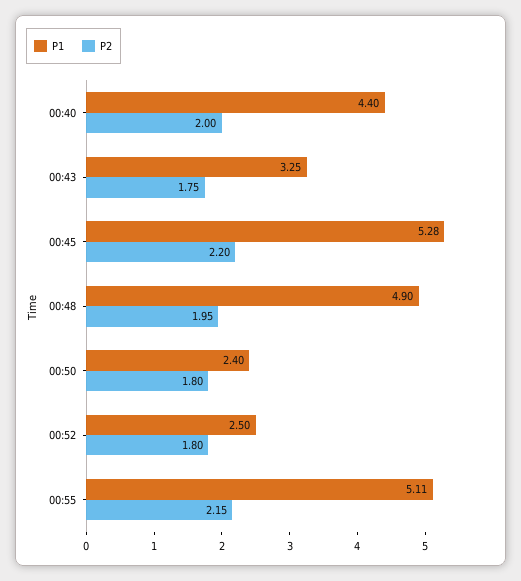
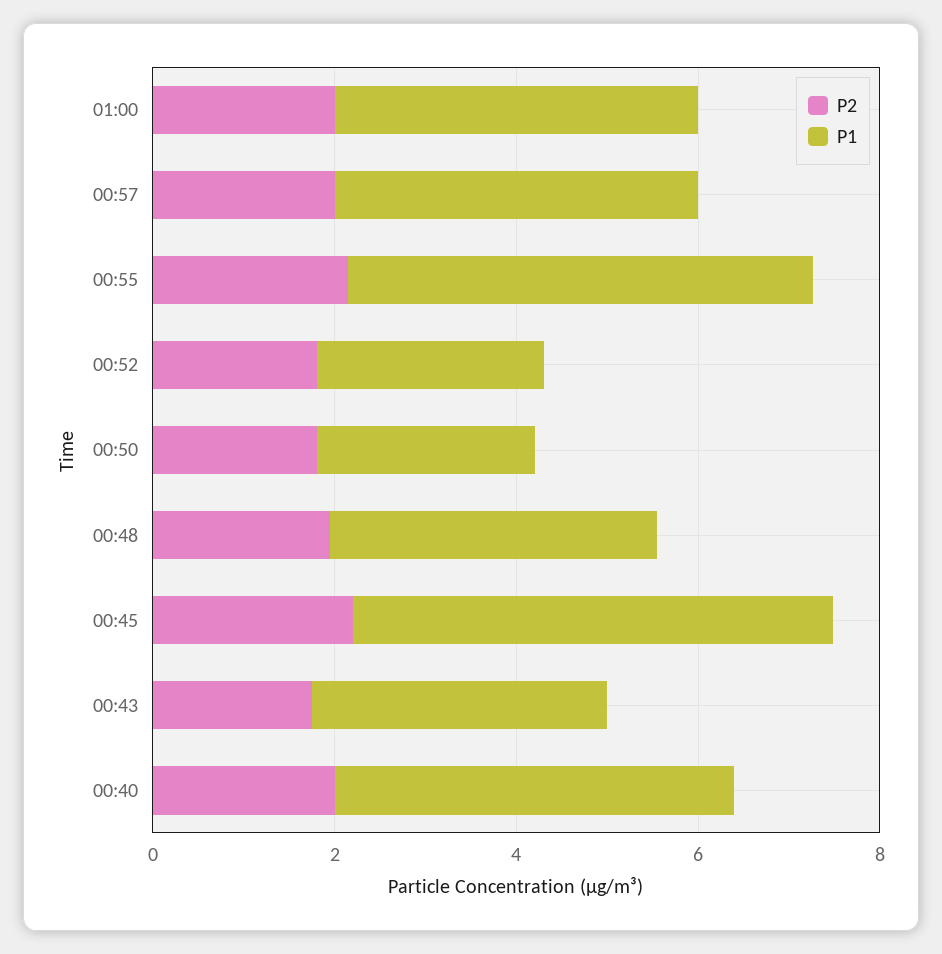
P1, 00:48: 4.9 -> 3.5
P2, 01:00: none -> 2
P1, 01:00: none -> 4
P2, 00:57: none -> 2
P1, 00:57: none -> 4

